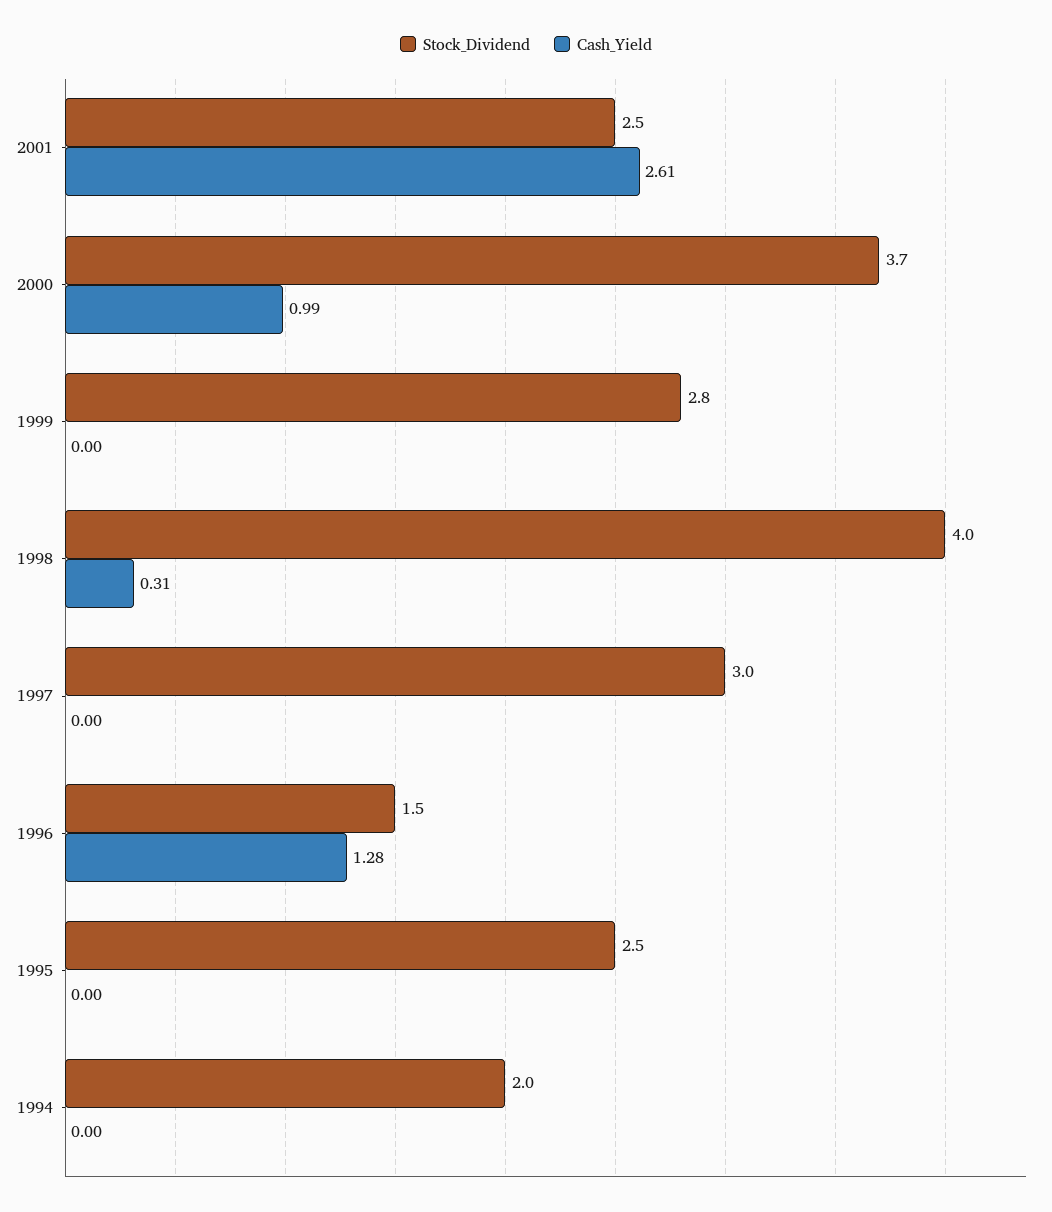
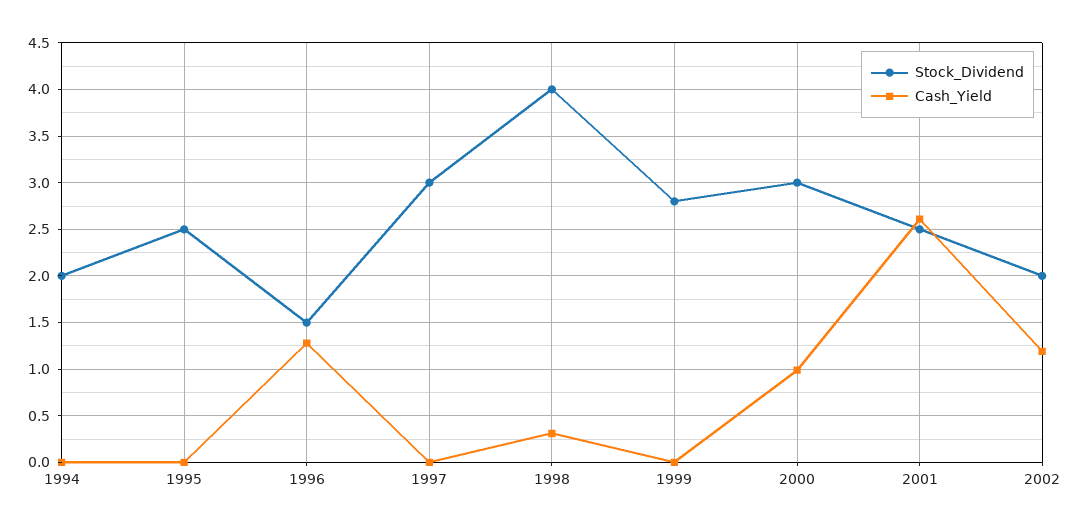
Stock_Dividend, 2000: 3.7 -> 3
Stock_Dividend, 2002: none -> 2
Cash_Yield, 2002: none -> 1.2

